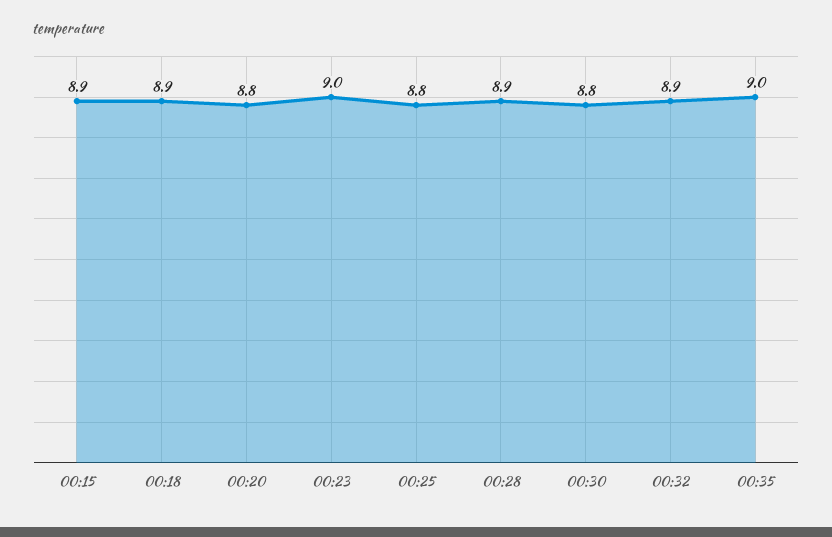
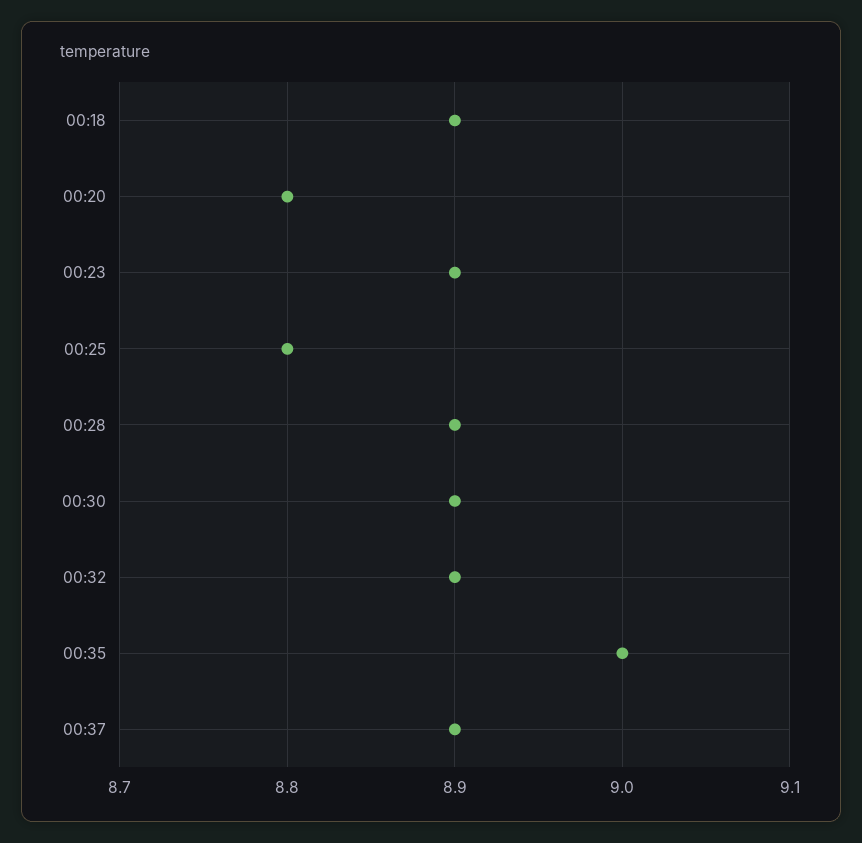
00:15: 8.9 -> none
00:23: 9 -> 8.9
00:30: 8.8 -> 8.9
00:37: none -> 8.9

